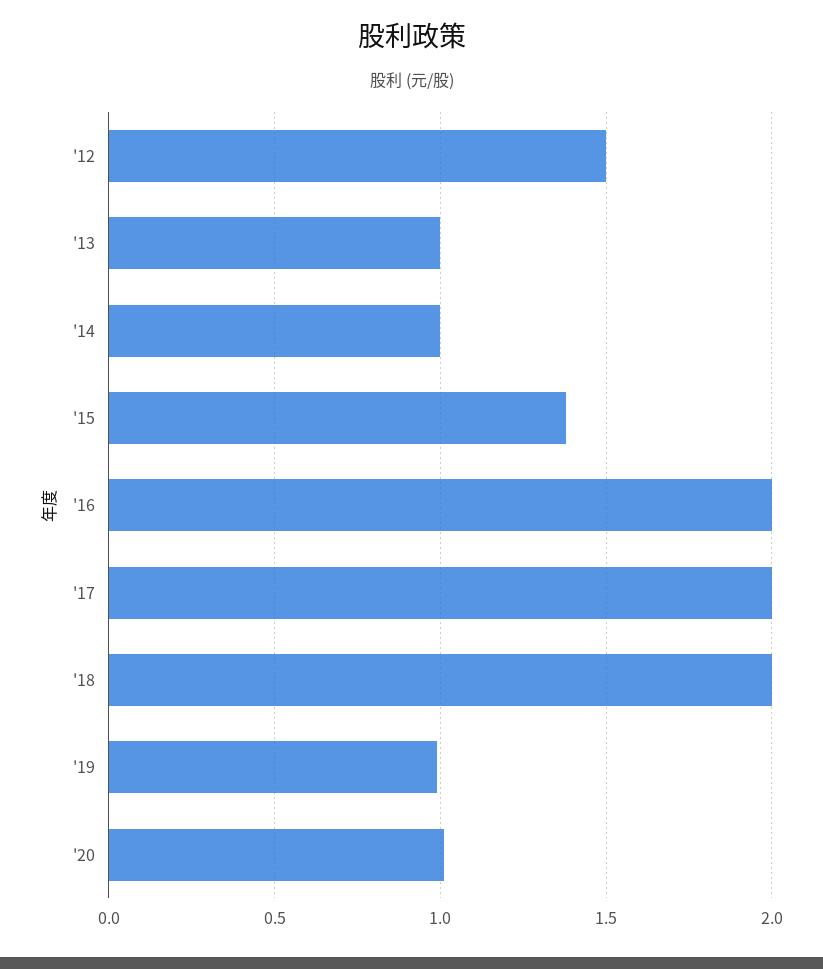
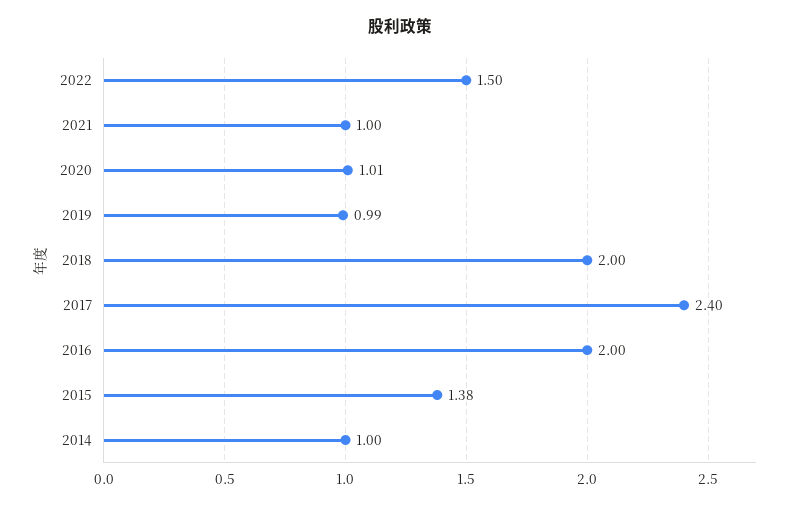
'12: 1.5 -> none
'13: 1 -> none
'17: 2 -> 2.4
2022: none -> 1.5
2021: none -> 1

